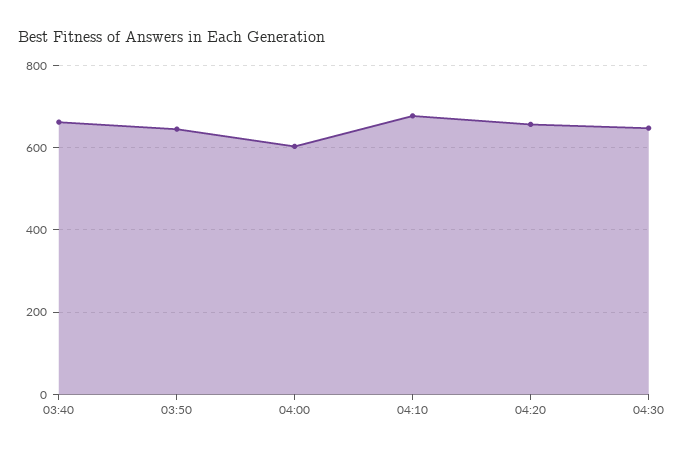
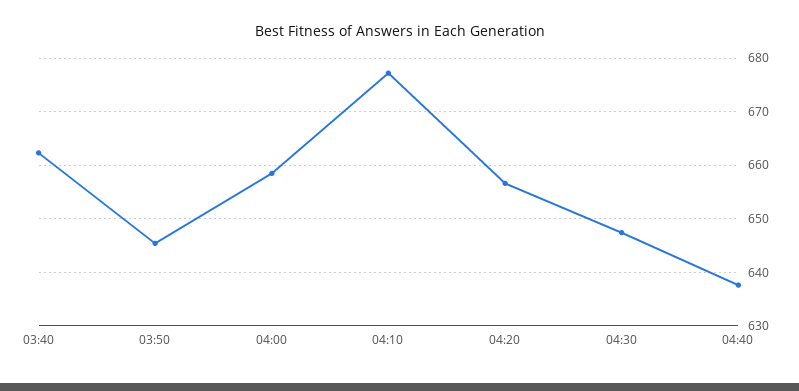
04:00: 600 -> 658
04:40: none -> 638

